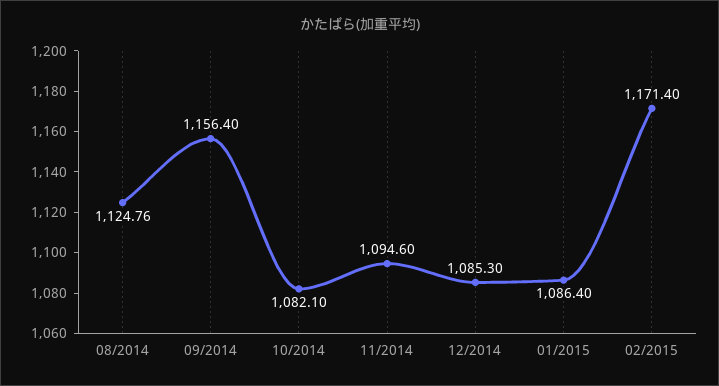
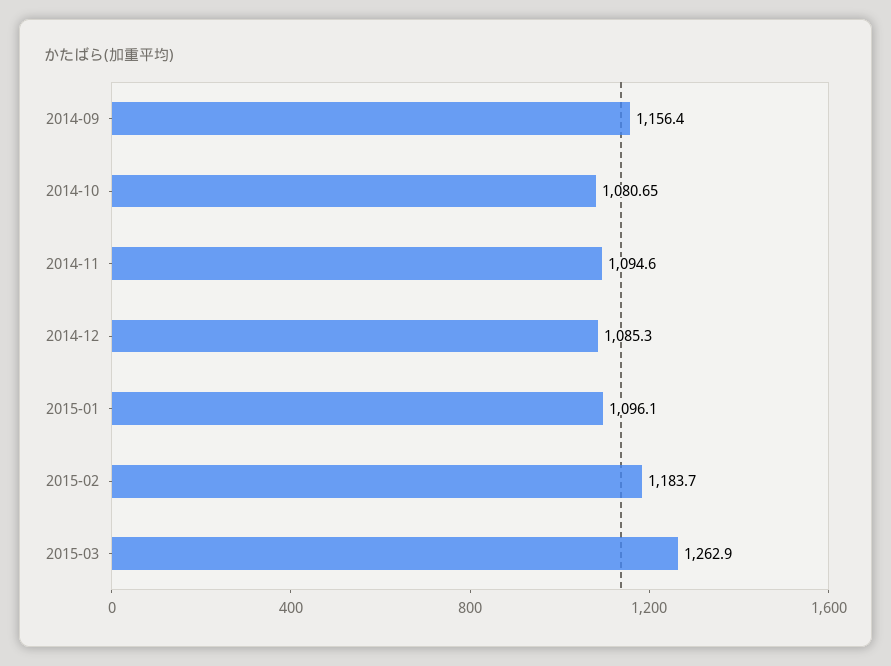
08/2014: 1124.76 -> none
10/2014: 1082.1 -> 1080.65
01/2015: 1086.4 -> 1096.1
02/2015: 1171.4 -> 1183.7
2015-03: none -> 1262.9

